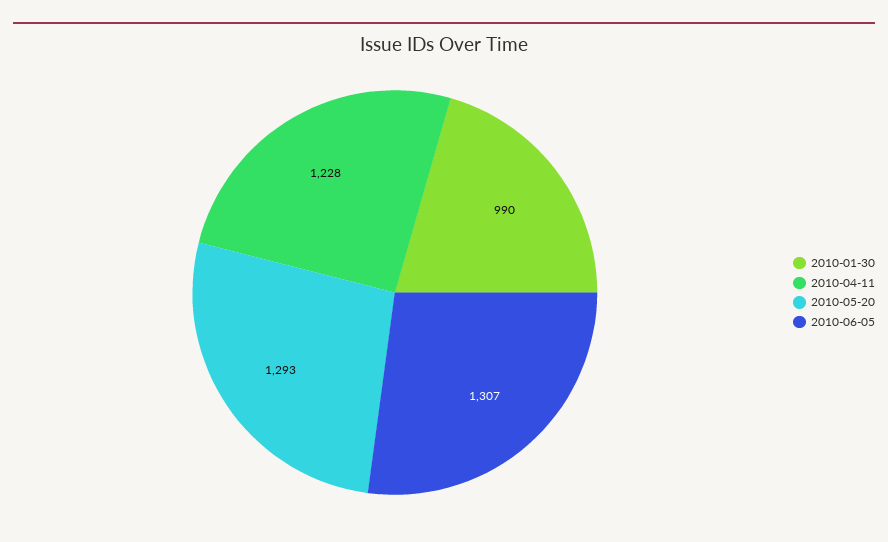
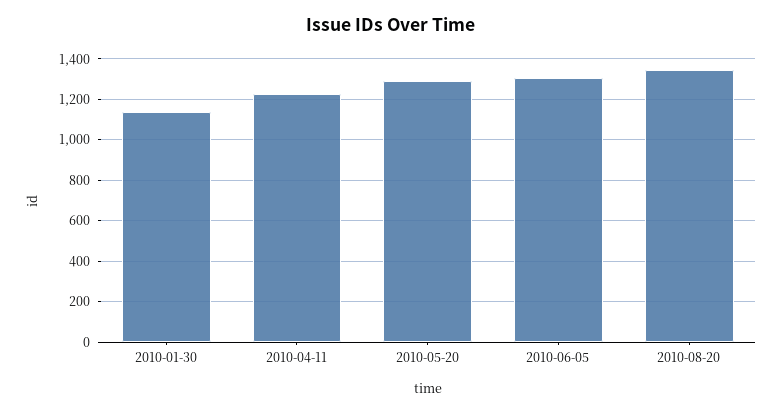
2010-01-30: 990 -> 1150
2010-08-20: none -> 1350

